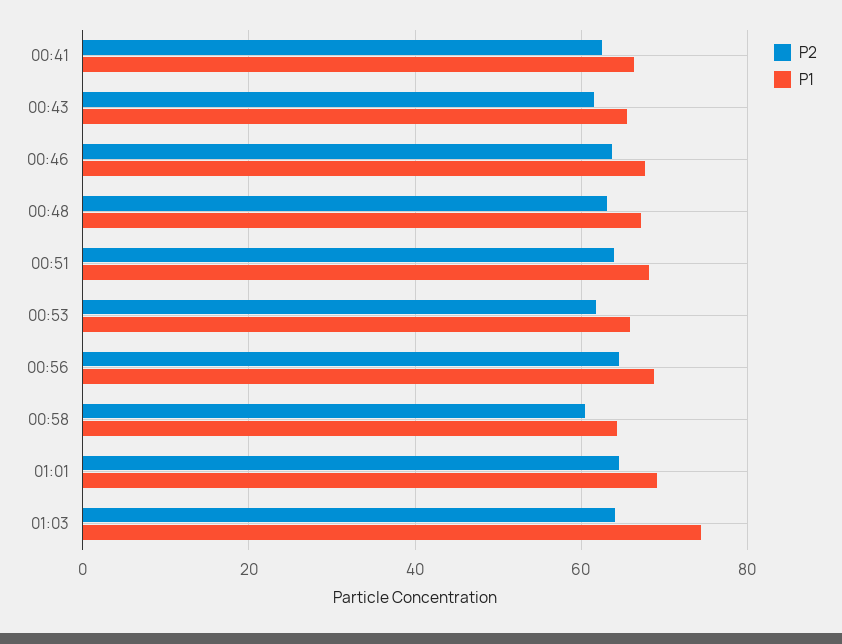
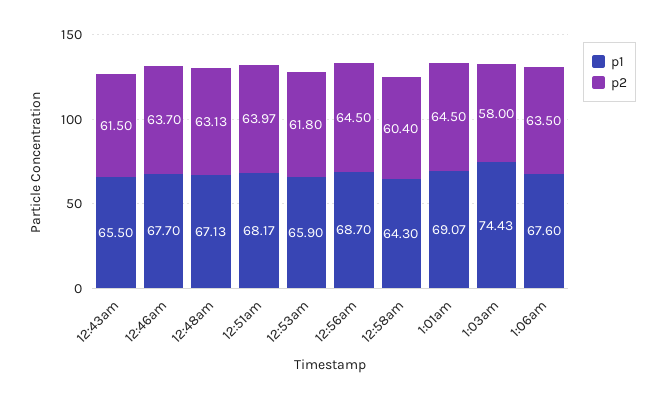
P2, 00:41: 62 -> none
P1, 00:41: 66 -> none
P2, 01:03: 64 -> 58
P1, 1:06am: none -> 67.6
P2, 1:06am: none -> 63.5

